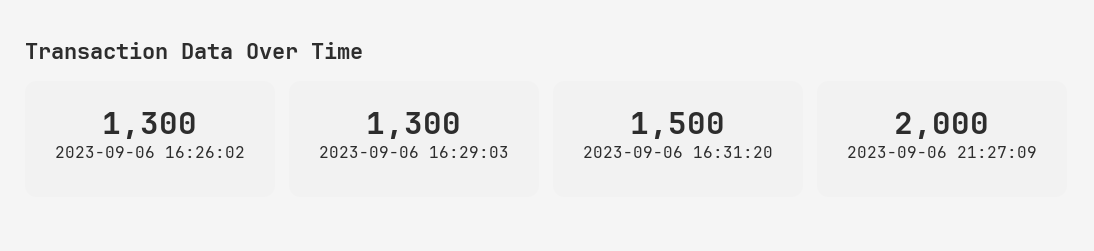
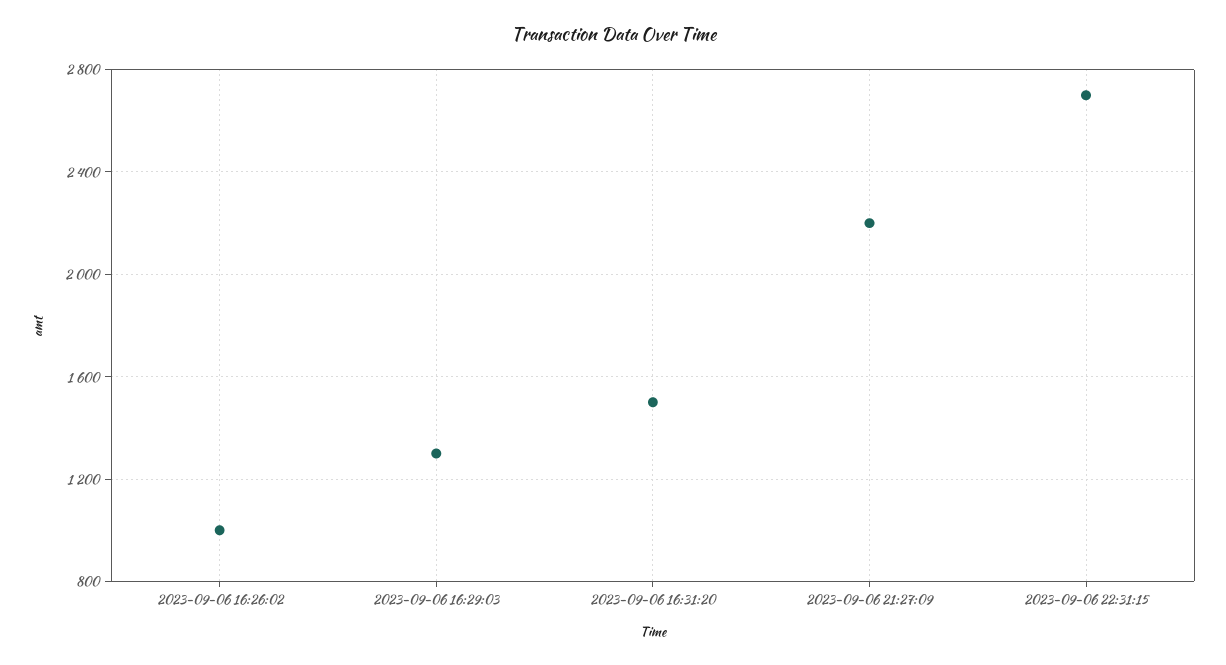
2023-09-06 16:26:02: 1300 -> 1000
2023-09-06 21:27:09: 2000 -> 2200
2023-09-06 22:31:15: none -> 2700

